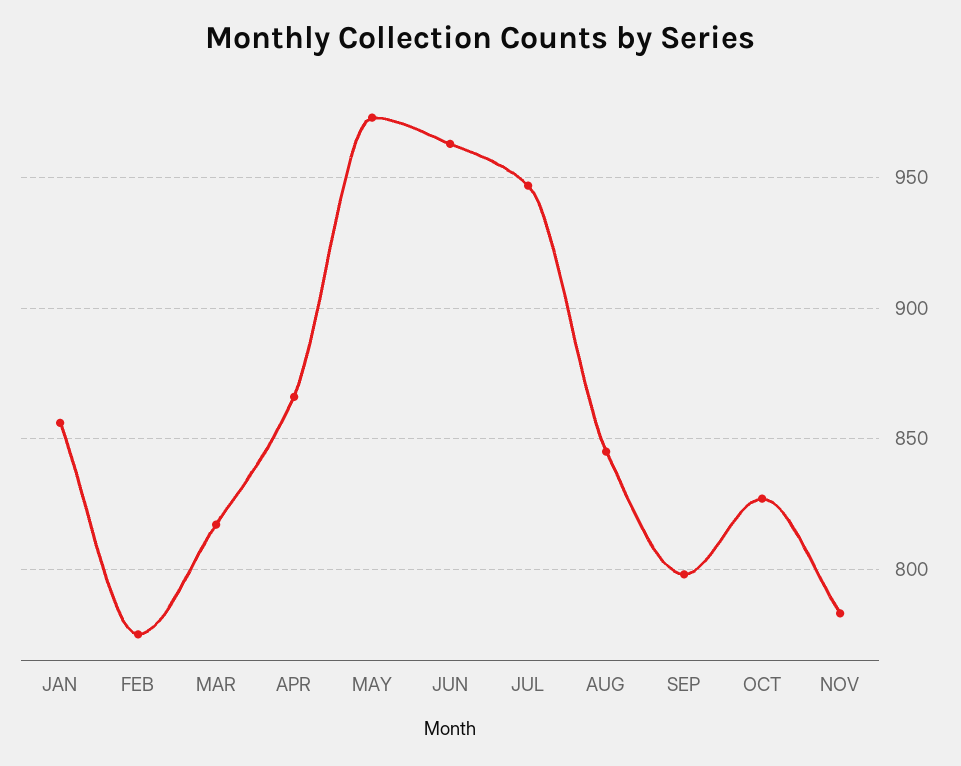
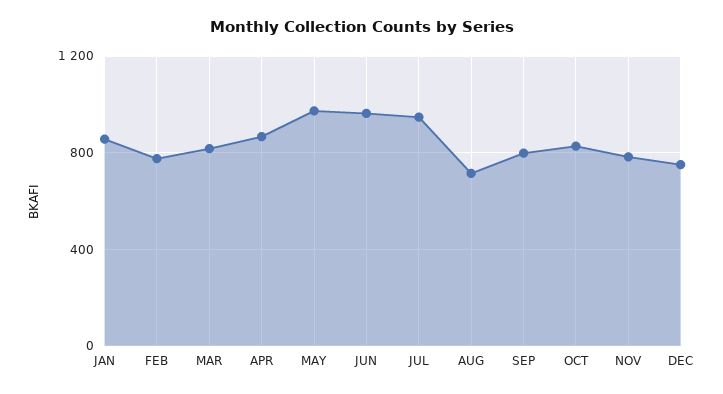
AUG: 845 -> 700
DEC: none -> 750

